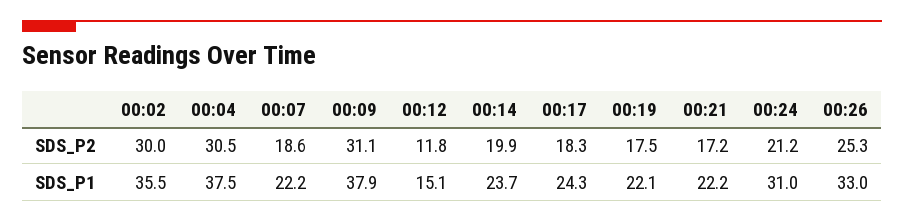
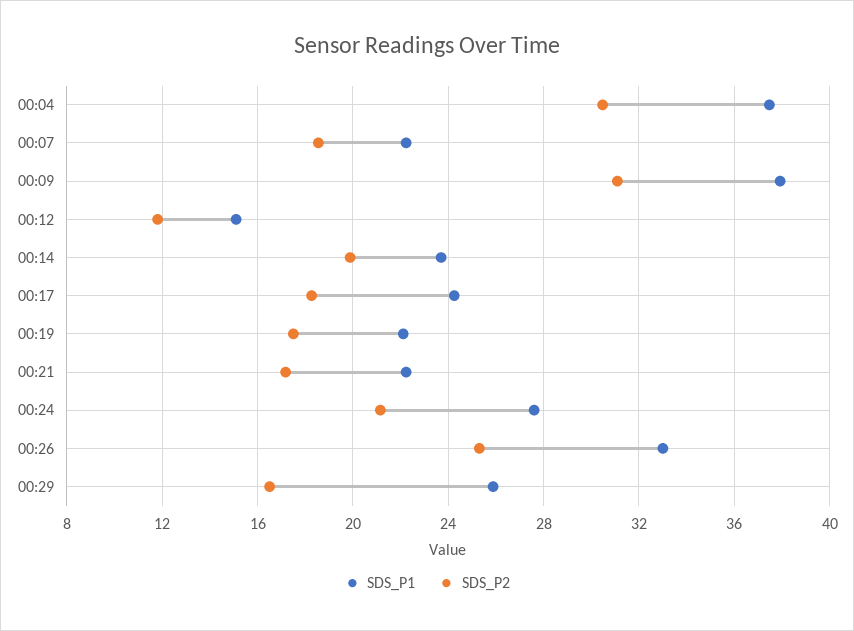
SDS_P2, 00:02: 30 -> none
SDS_P1, 00:02: 35.5 -> none
SDS_P1, 00:24: 31 -> 27.5
SDS_P1, 00:29: none -> 26
SDS_P2, 00:29: none -> 16.5

